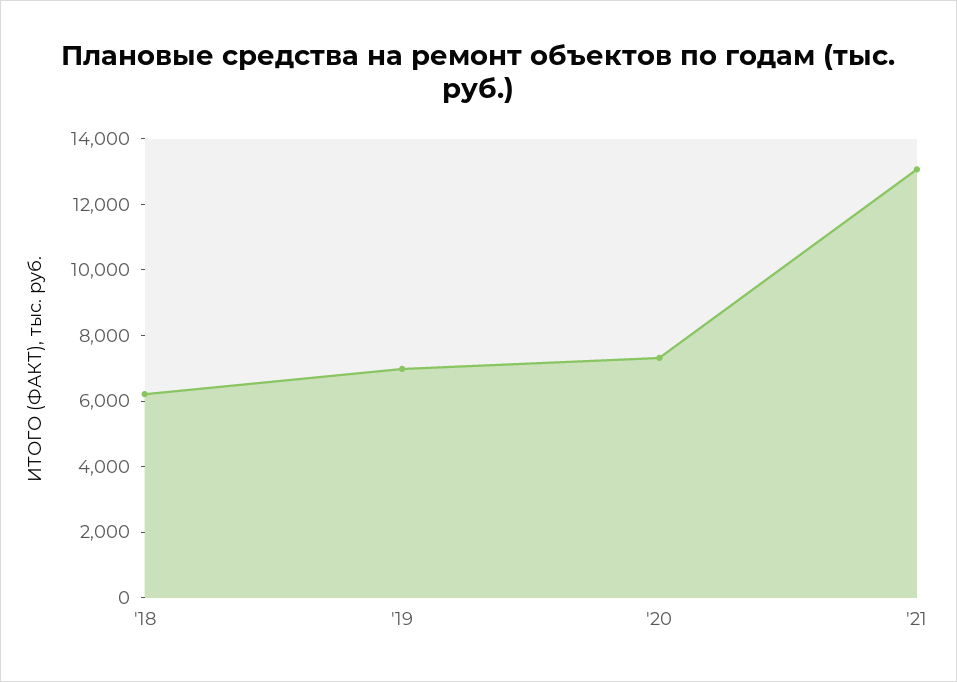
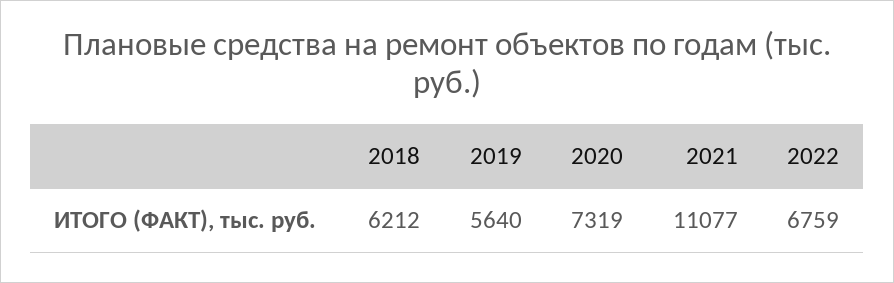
'19: 7000 -> 5640
'21: 13000 -> 11077
2022: none -> 6759

